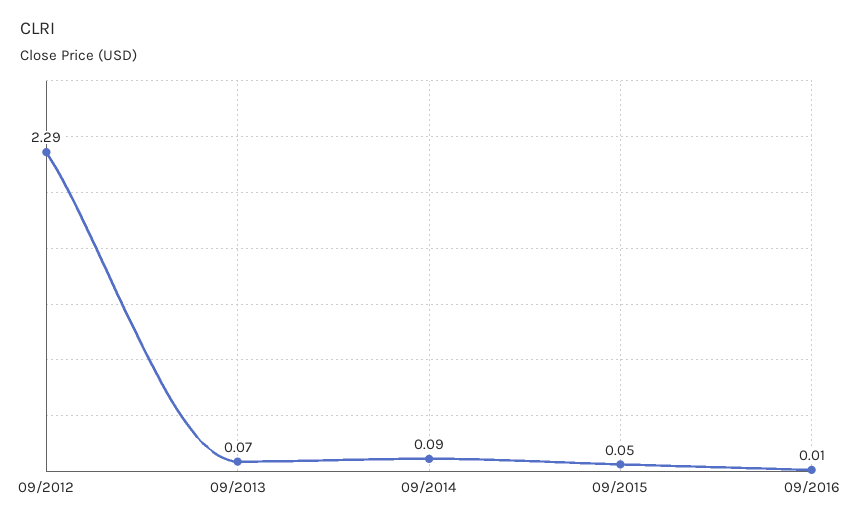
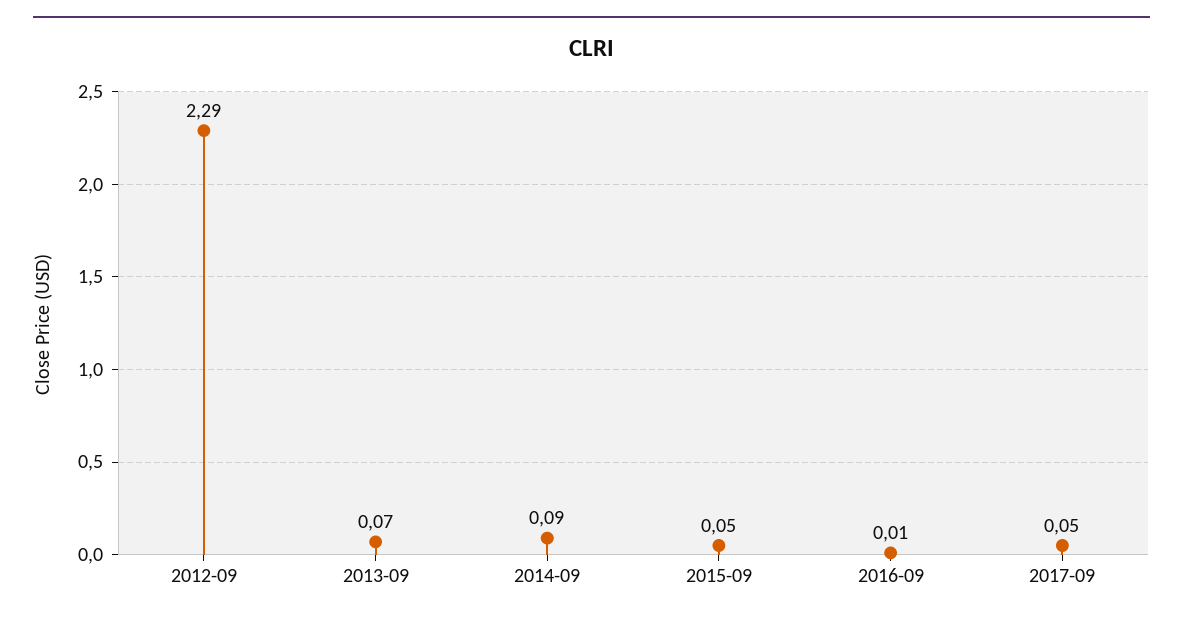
2017-09: none -> 0.05

